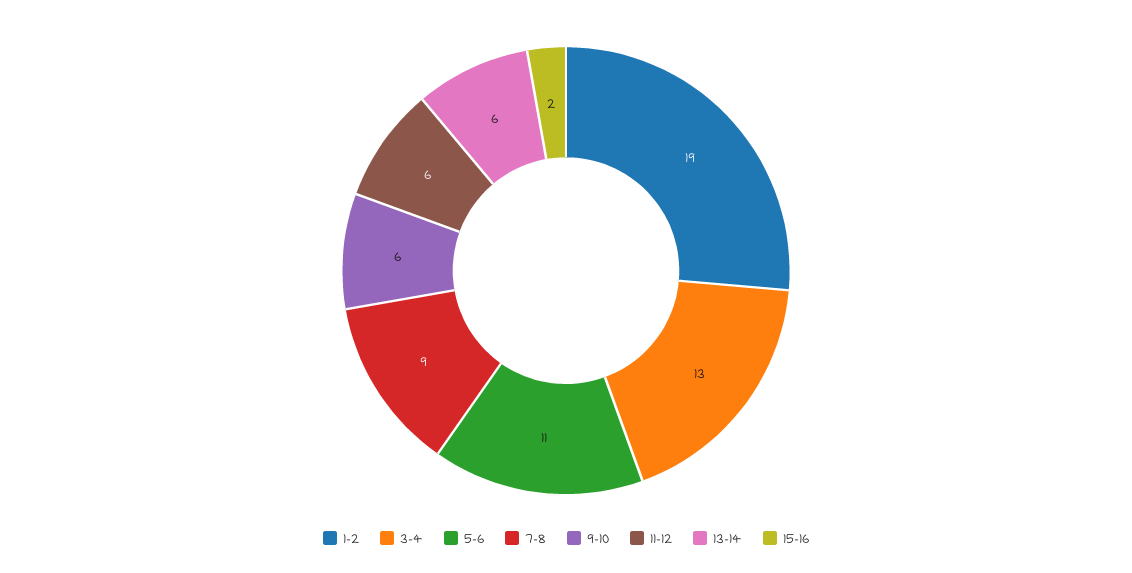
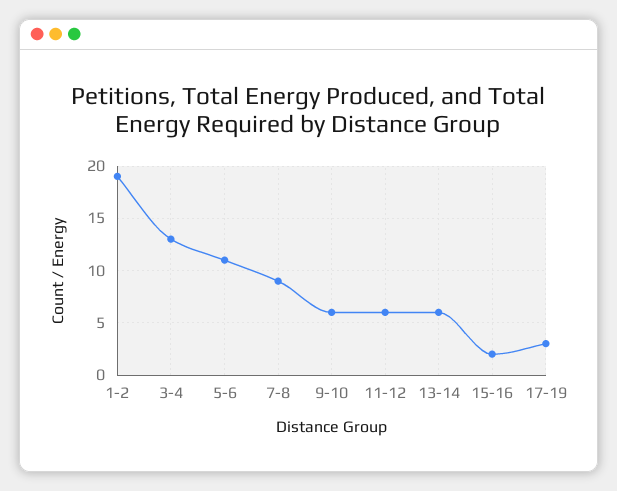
17-19: none -> 3

